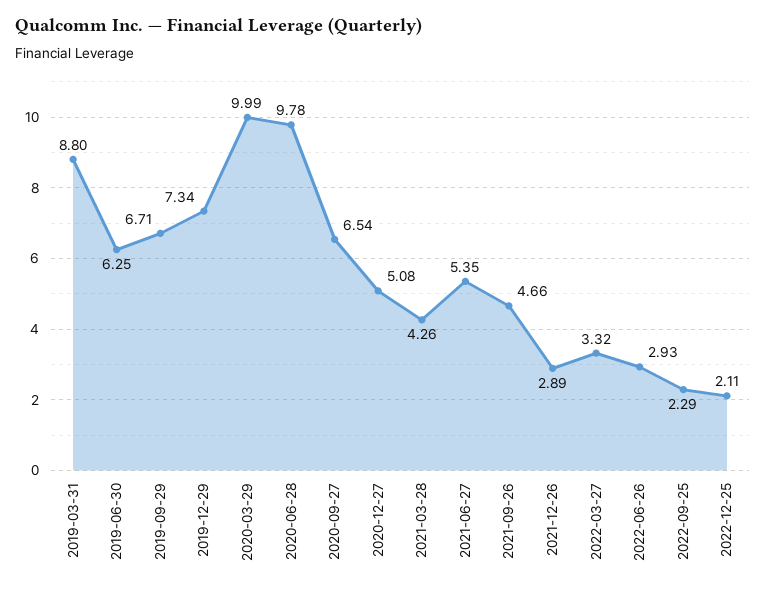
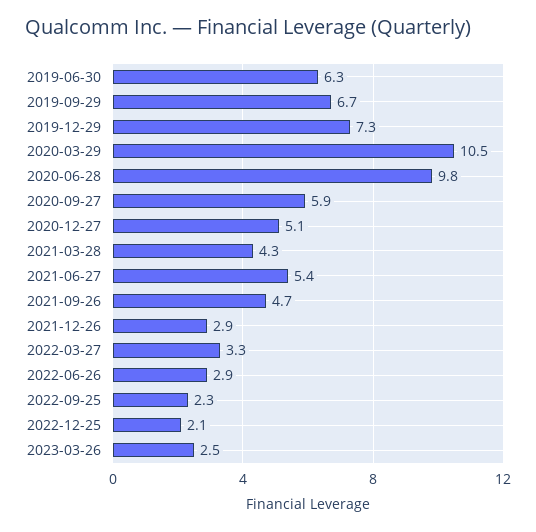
2019-03-31: 8.8 -> none
2020-03-29: 9.99 -> 10.5
2020-09-27: 6.54 -> 5.9
2023-03-26: none -> 2.5

